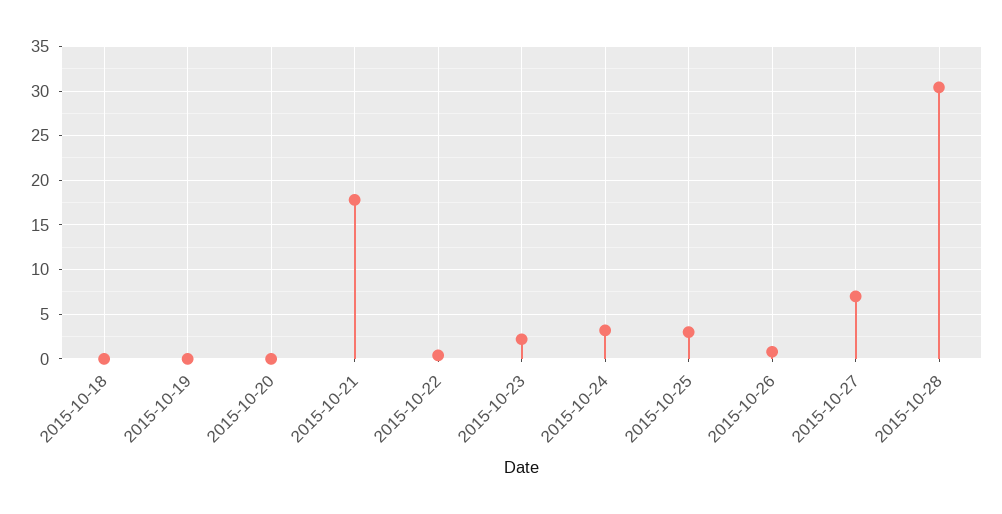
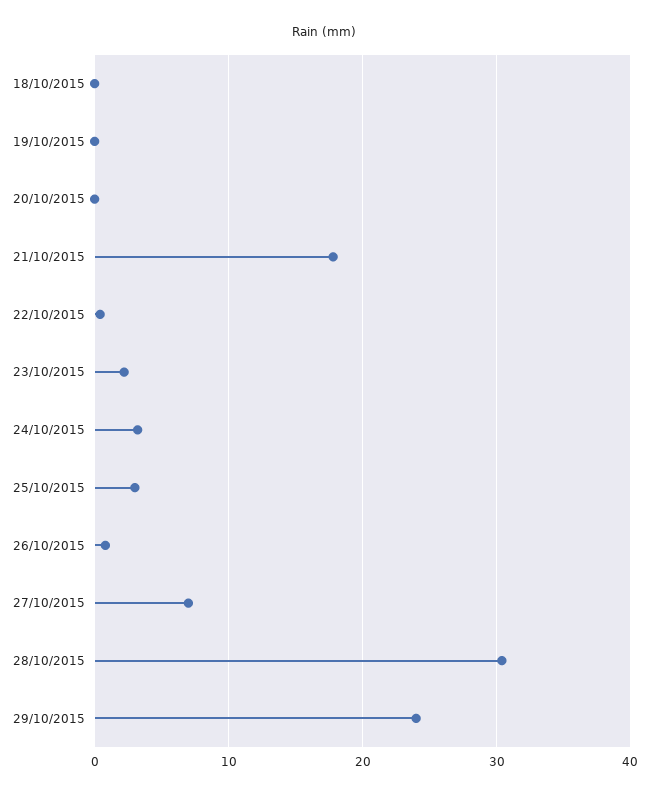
29/10/2015: none -> 24

